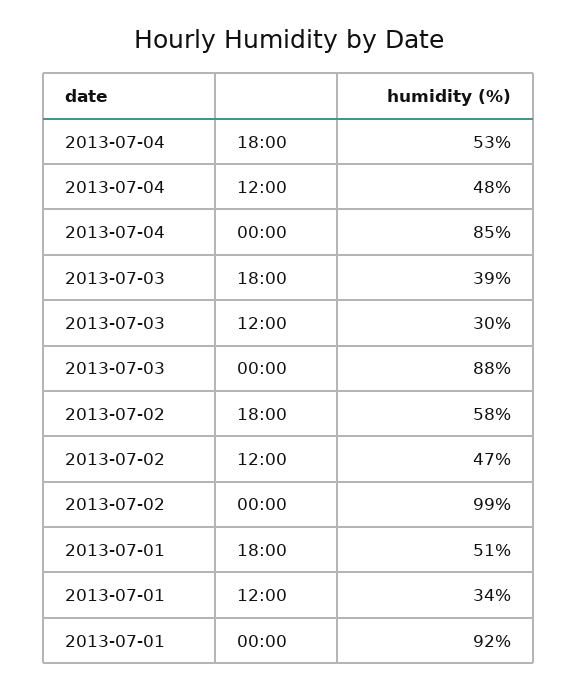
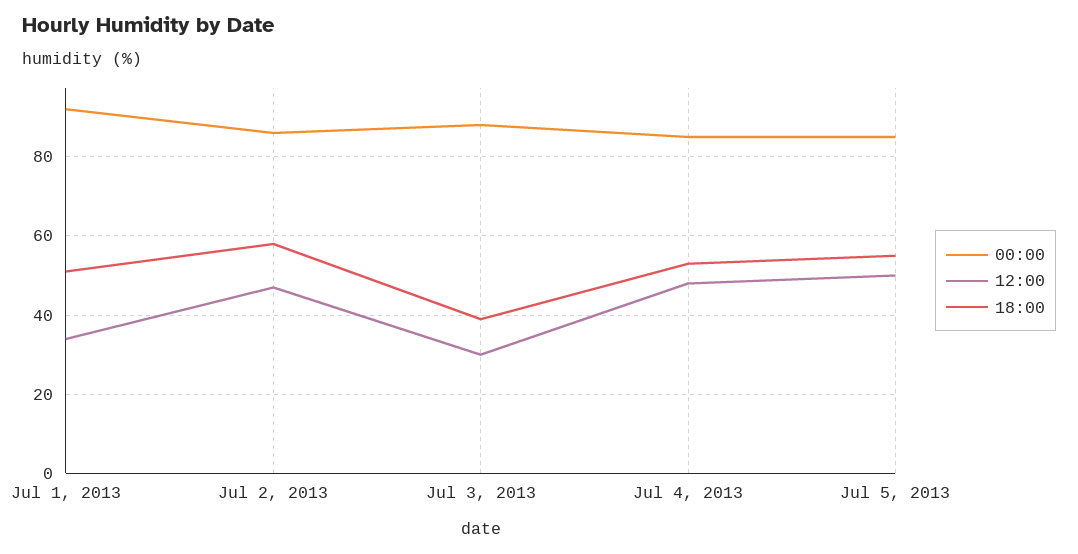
00:00, 2013-07-02: 99 -> 85
00:00, Jul 5, 2013: none -> 85
12:00, Jul 5, 2013: none -> 50
18:00, Jul 5, 2013: none -> 55

